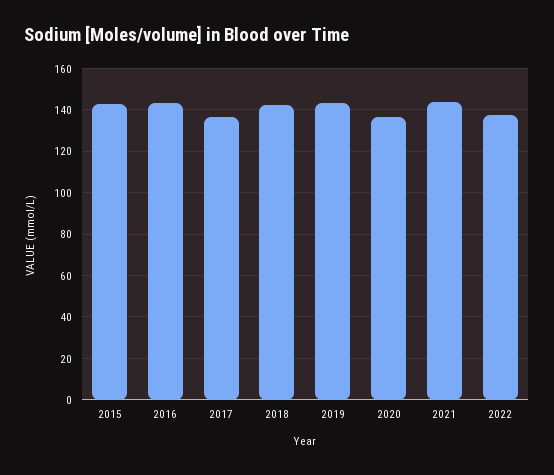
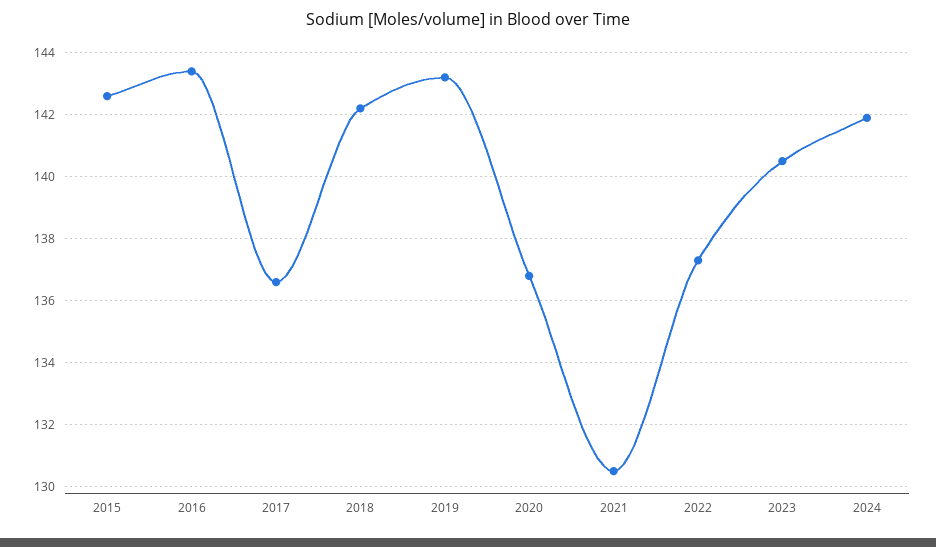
2021: 145 -> 130.5
2023: none -> 140.5
2024: none -> 142

